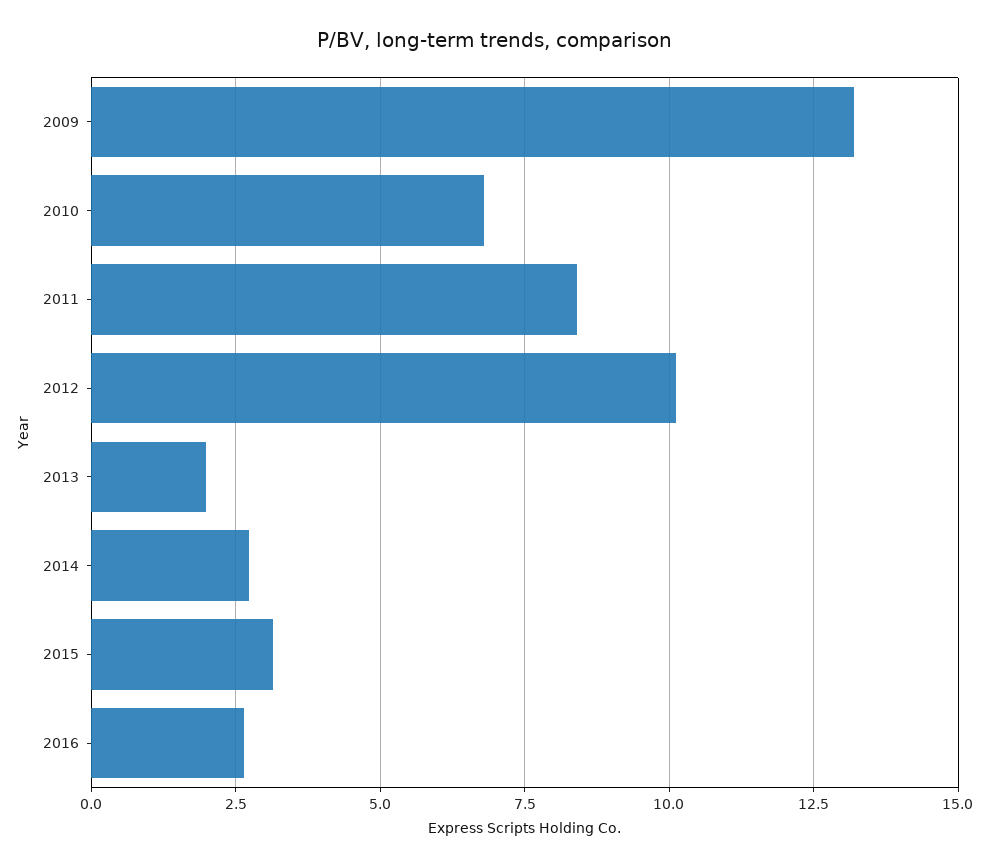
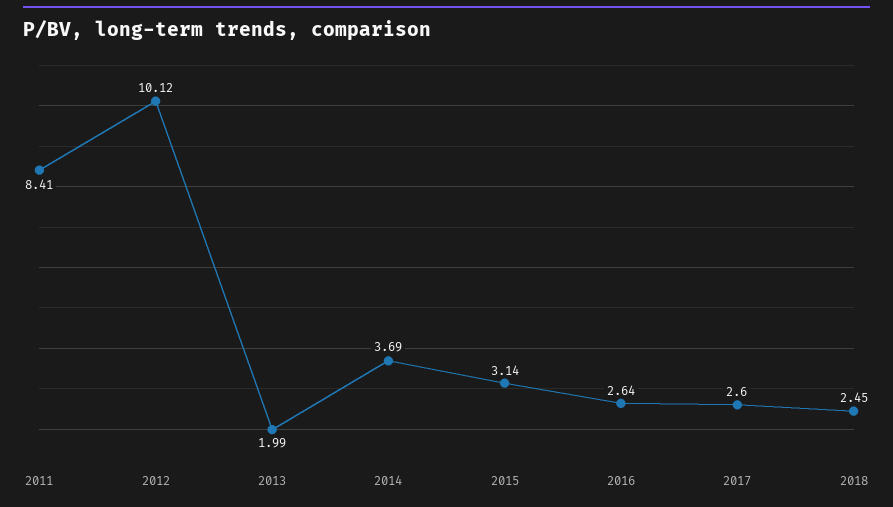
2009: 13.25 -> none
2010: 6.75 -> none
2014: 2.75 -> 3.69
2017: none -> 2.6
2018: none -> 2.45

